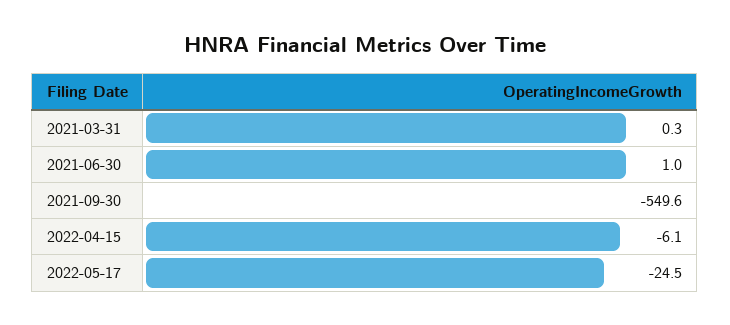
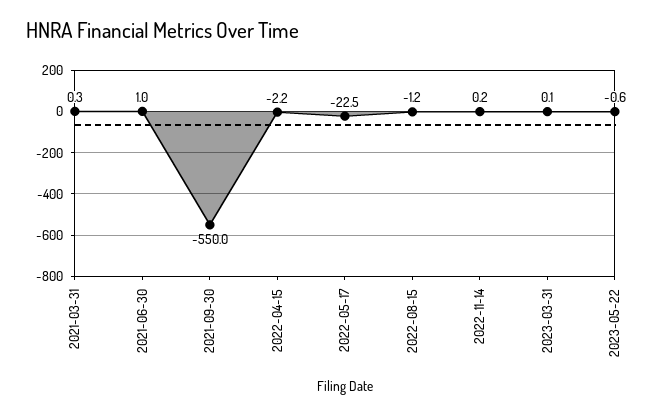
2021-09-30: -549.6 -> -550
2022-04-15: -6.1 -> -2.2
2022-05-17: -24.5 -> -22.5
2022-08-15: none -> -1.2
2022-11-14: none -> 0.2
2023-03-31: none -> 0.1
2023-05-22: none -> -0.6

